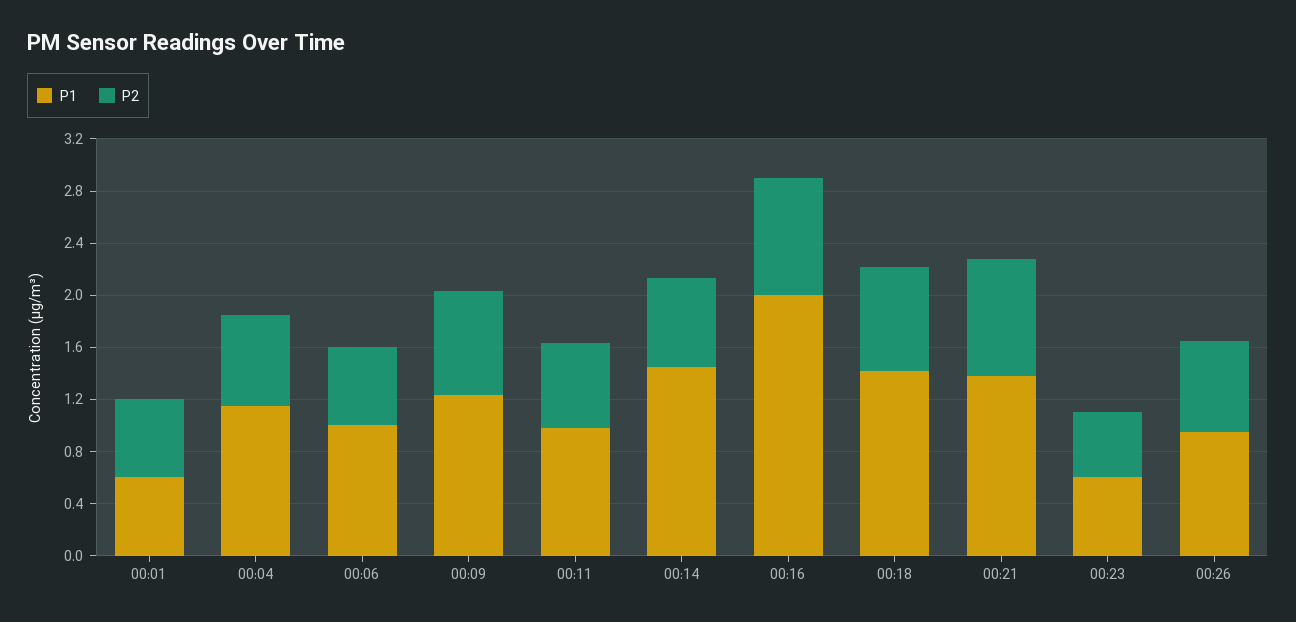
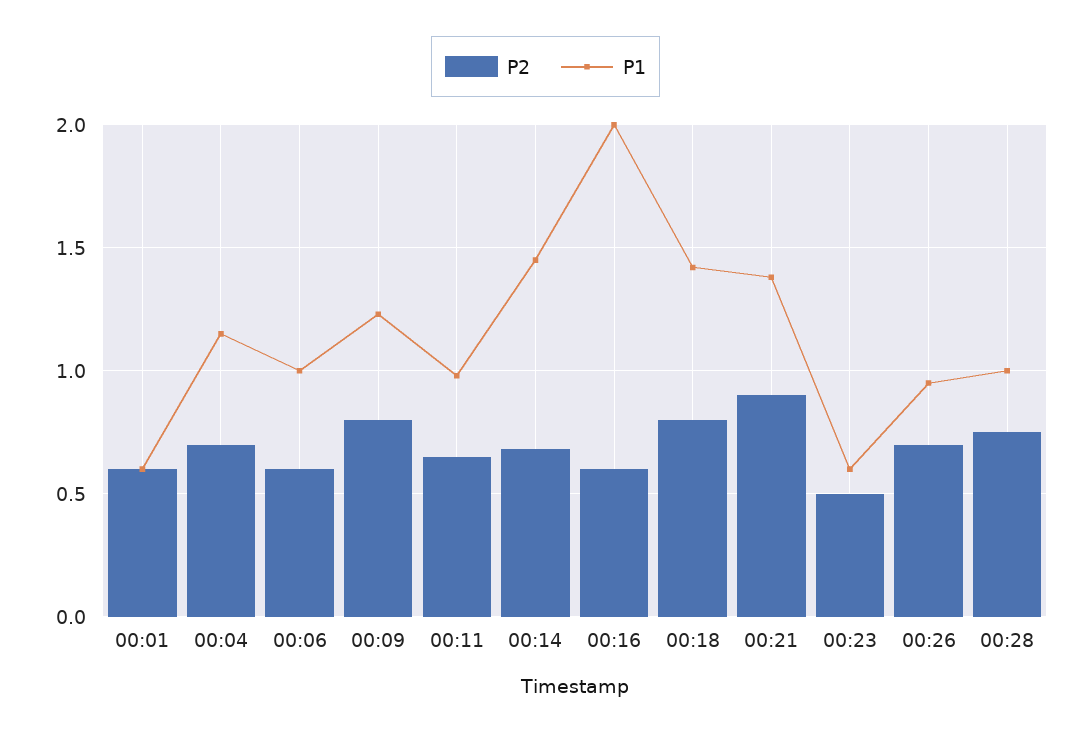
P2, 00:16: 0.9 -> 0.6
P2, 00:28: none -> 0.75
P1, 00:28: none -> 1

